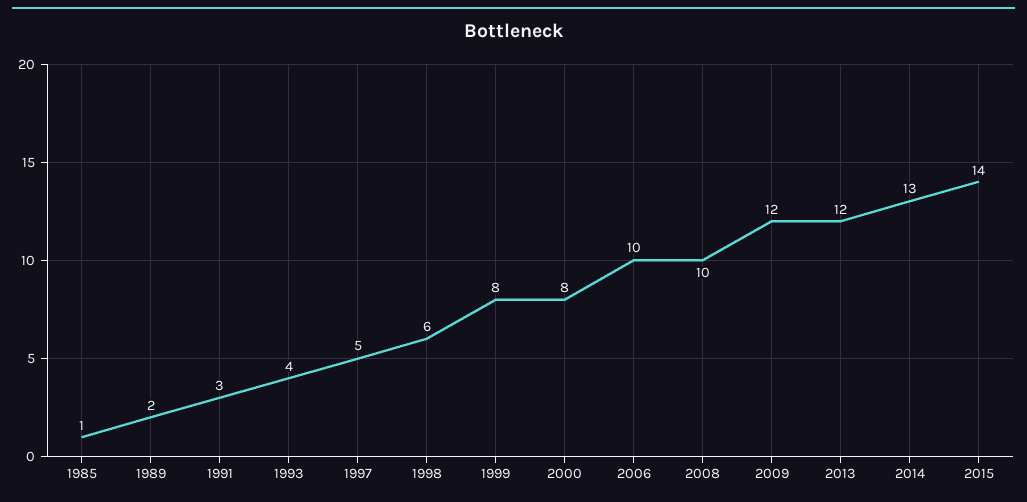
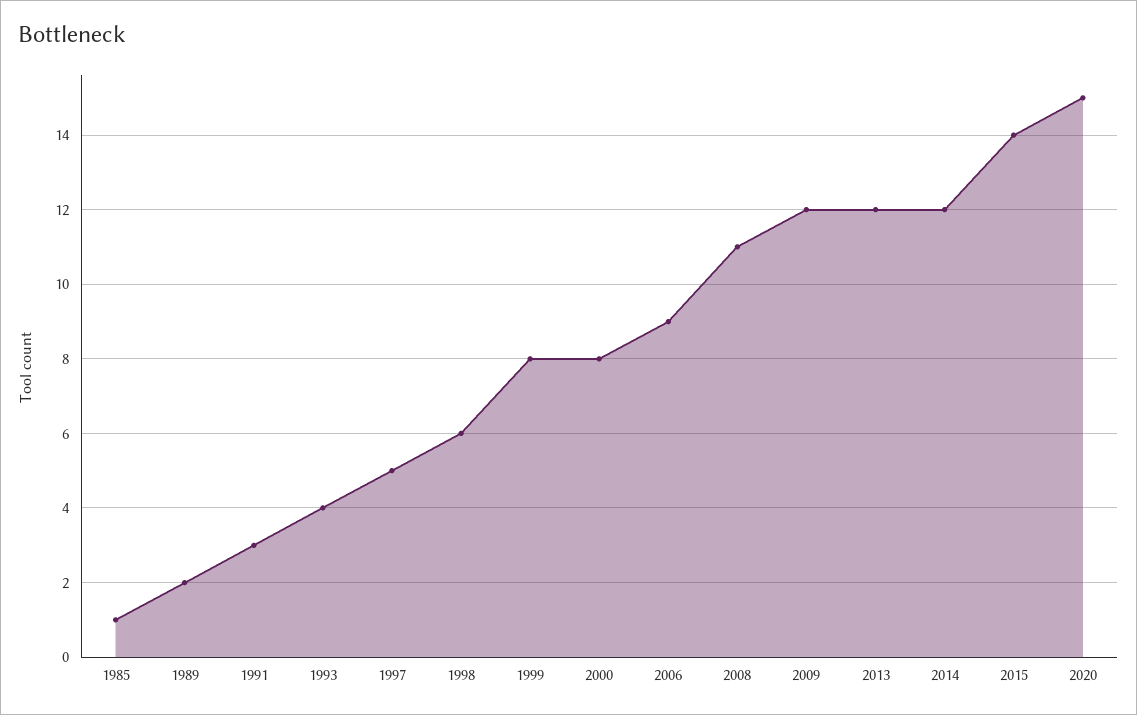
2006: 10 -> 9
2008: 10 -> 11
2014: 13 -> 12
2020: none -> 15

